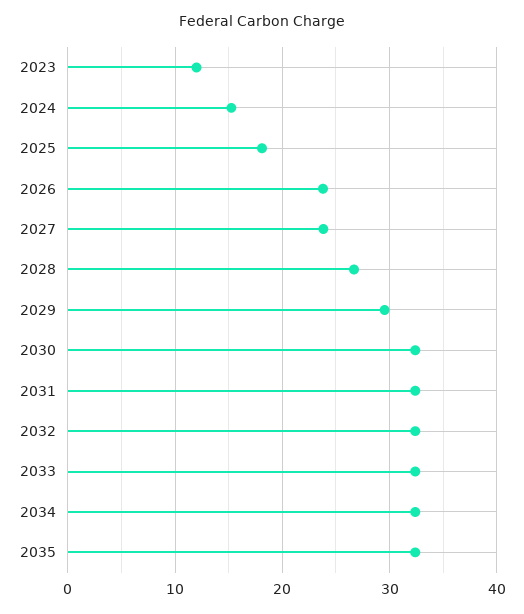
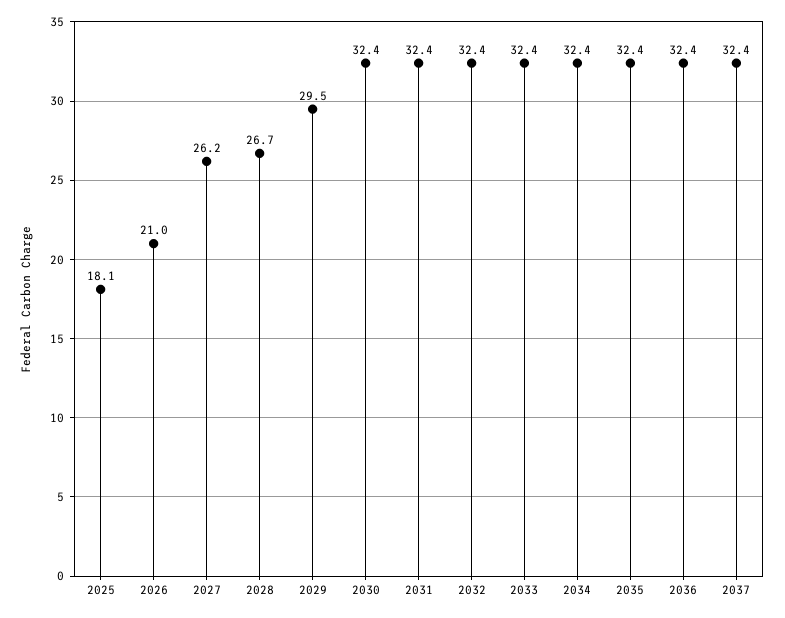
2023: 12 -> none
2024: 15 -> none
2026: 24 -> 21
2027: 24 -> 26.2
2036: none -> 32.4
2037: none -> 32.4

